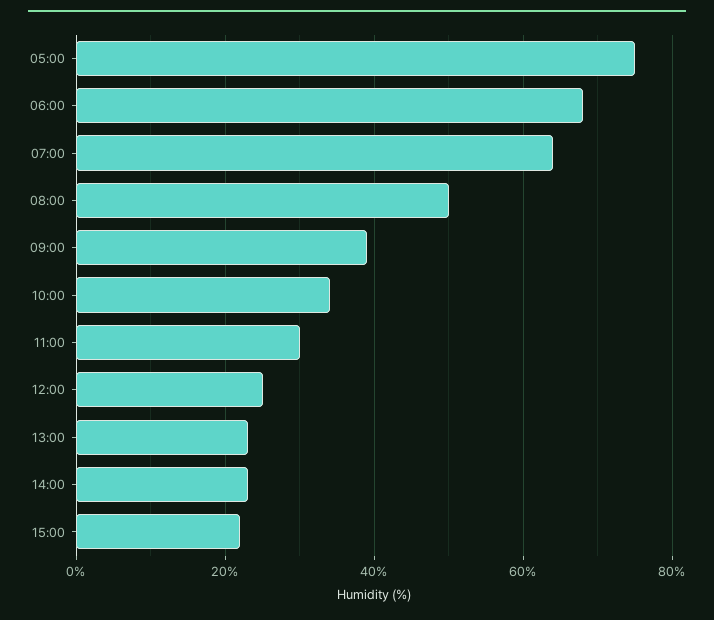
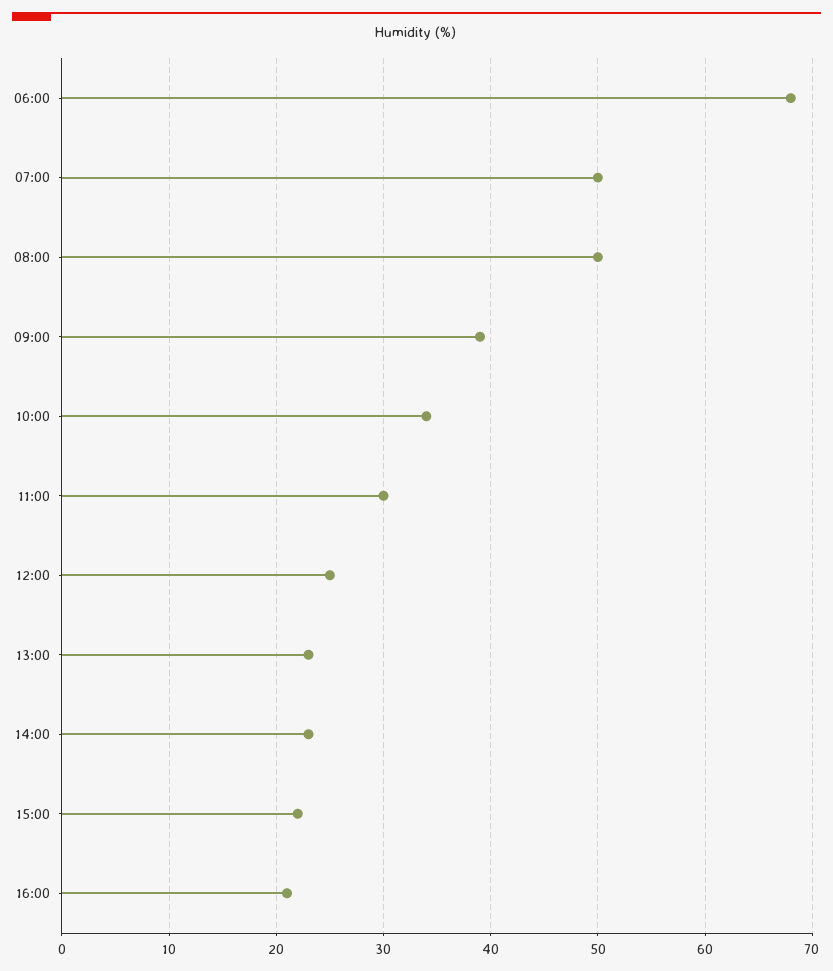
05:00: 75 -> none
07:00: 65 -> 50
16:00: none -> 21

